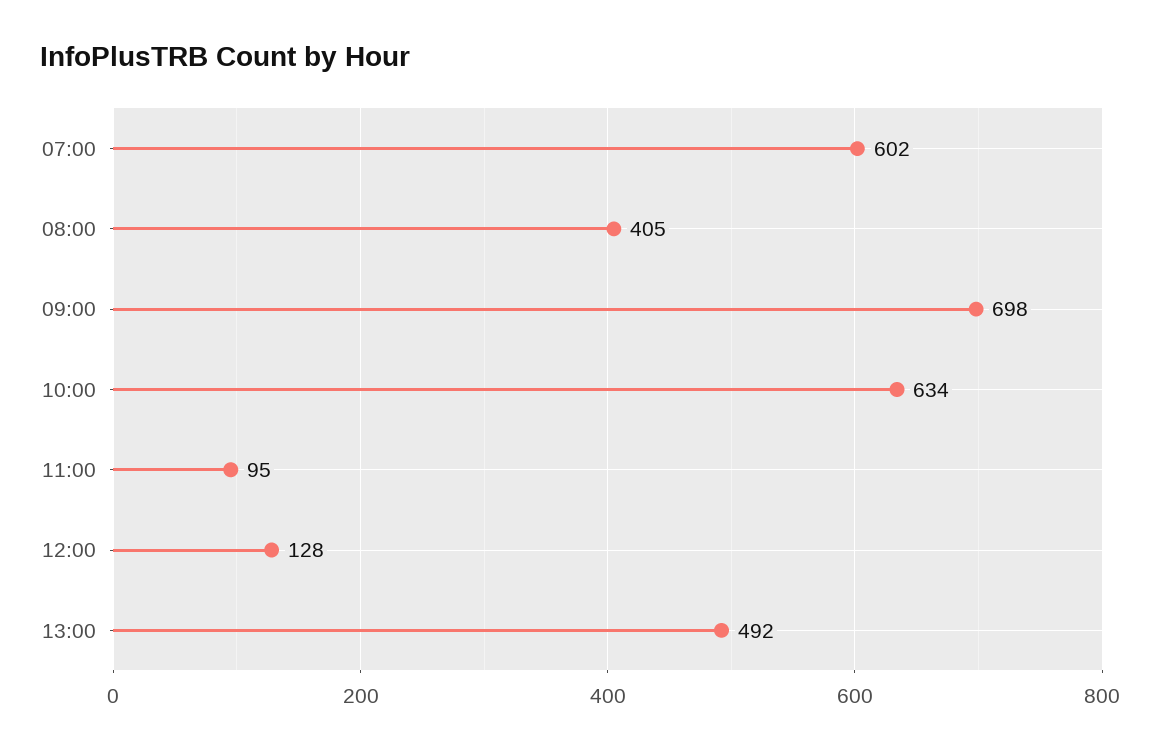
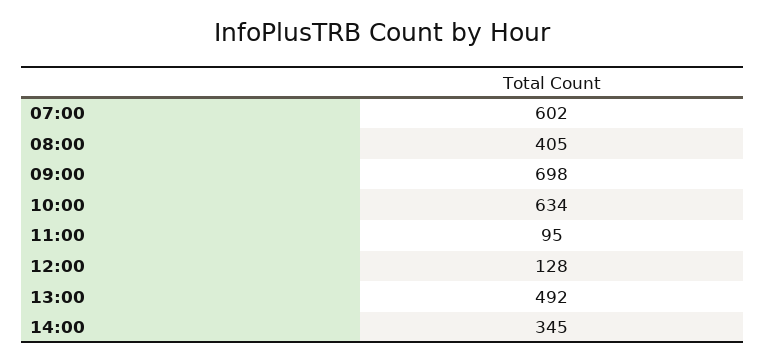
14:00: none -> 345

